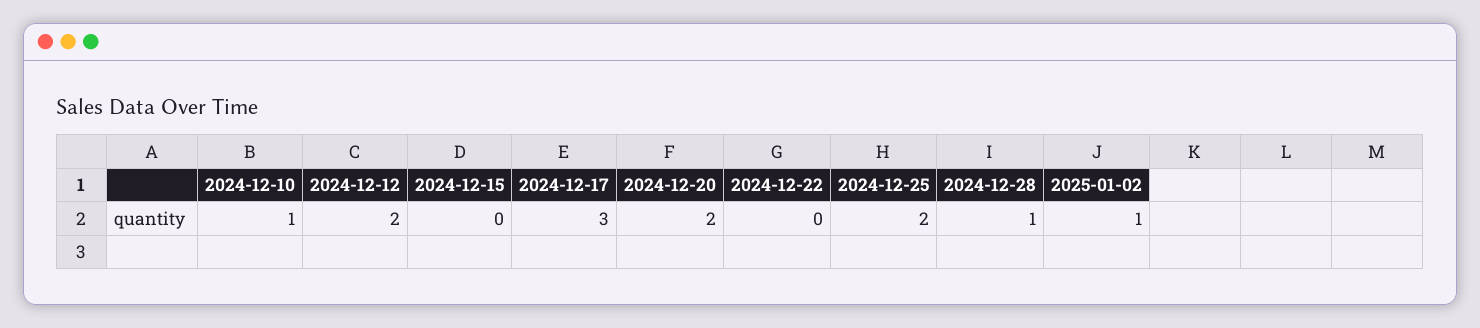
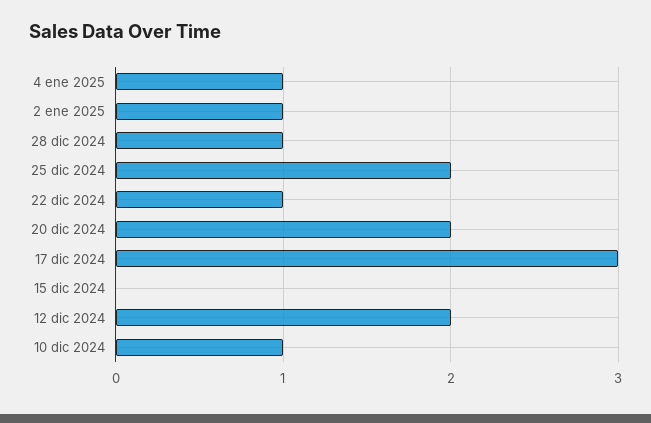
2024-12-22: 0 -> 1
4 ene 2025: none -> 1

